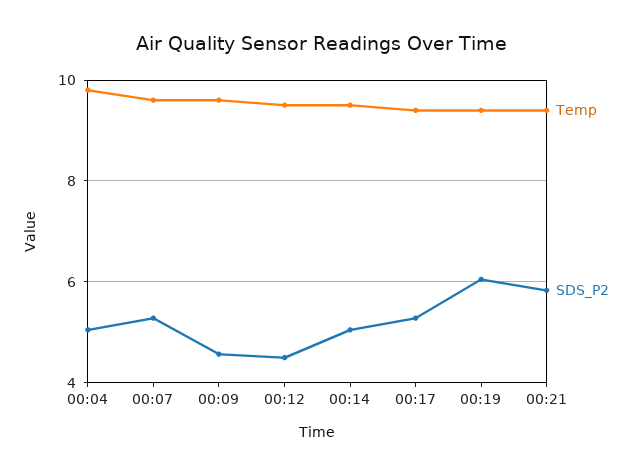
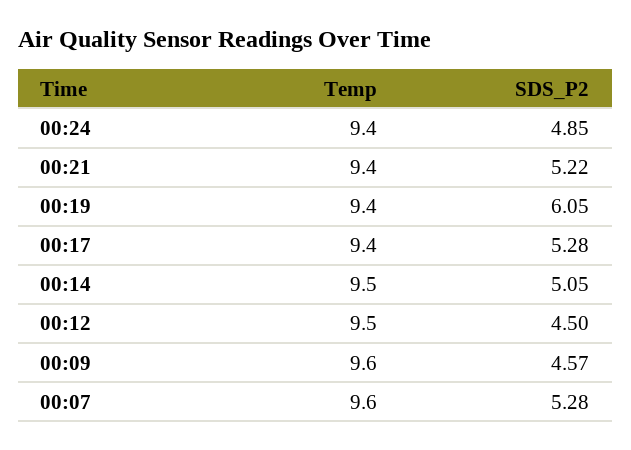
Temp, 00:04: 9.8 -> none
SDS_P2, 00:04: 5 -> none
SDS_P2, 00:21: 5.8 -> 5.22
Temp, 00:24: none -> 9.4
SDS_P2, 00:24: none -> 4.85

